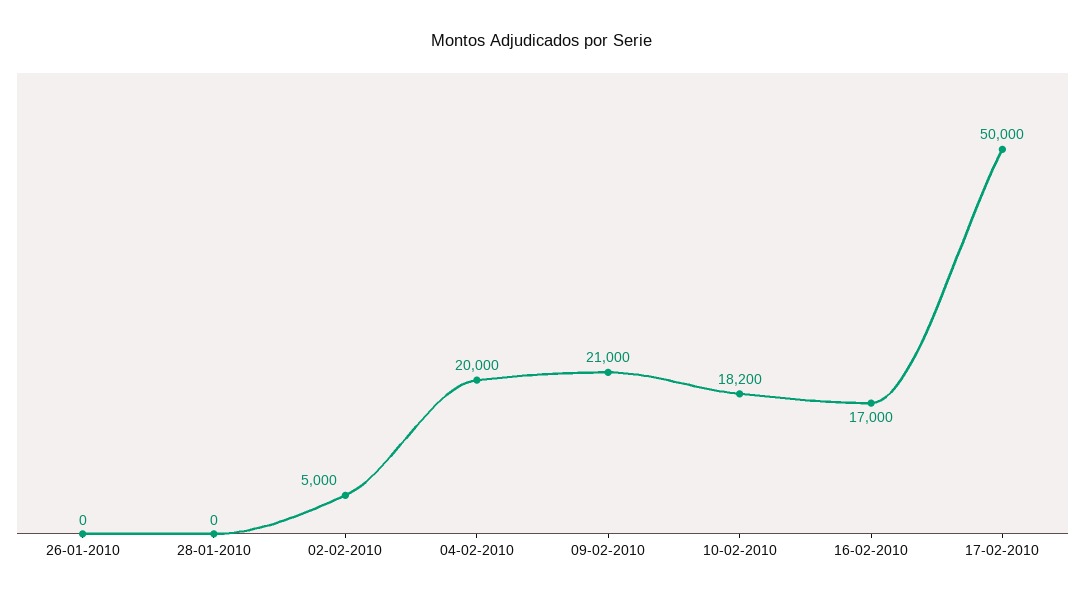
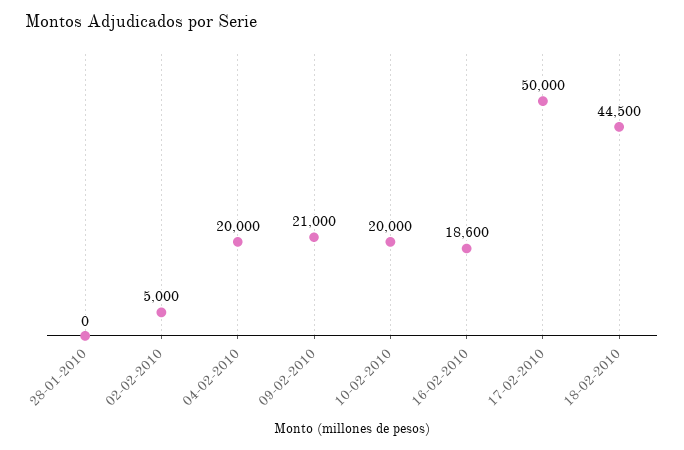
26-01-2010: 0 -> none
10-02-2010: 18200 -> 20000
16-02-2010: 17000 -> 18600
18-02-2010: none -> 44500

